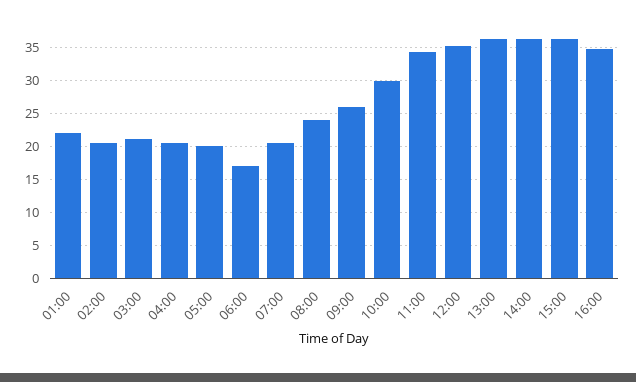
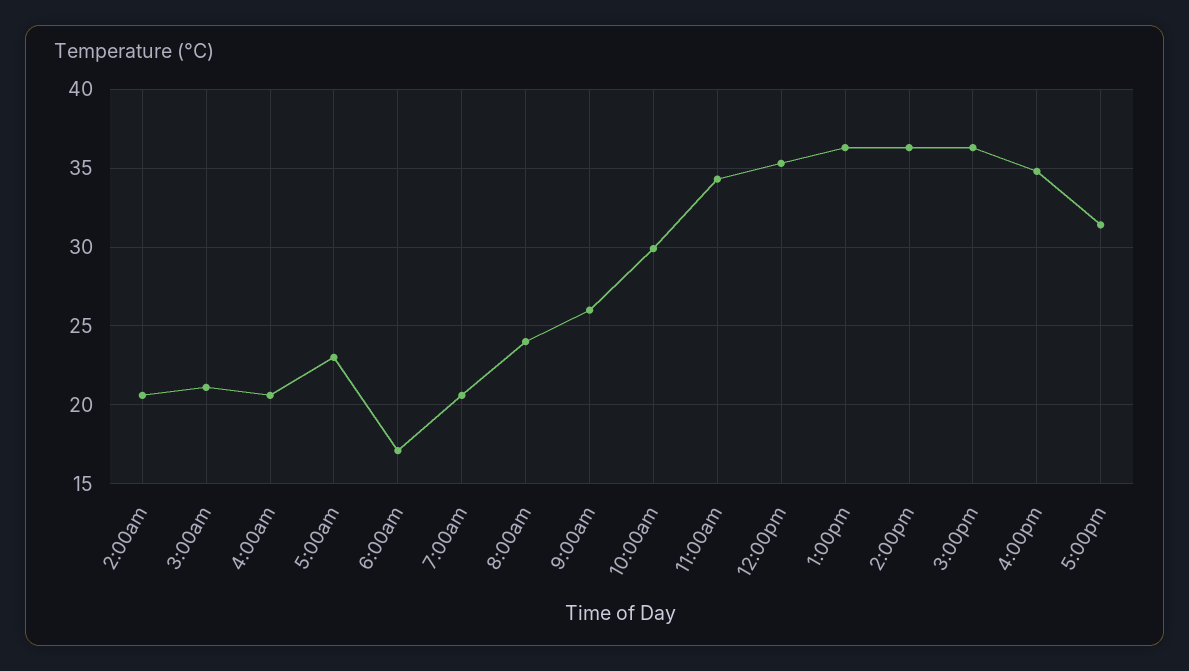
01:00: 22 -> none
05:00: 20 -> 23
5:00pm: none -> 31.5

